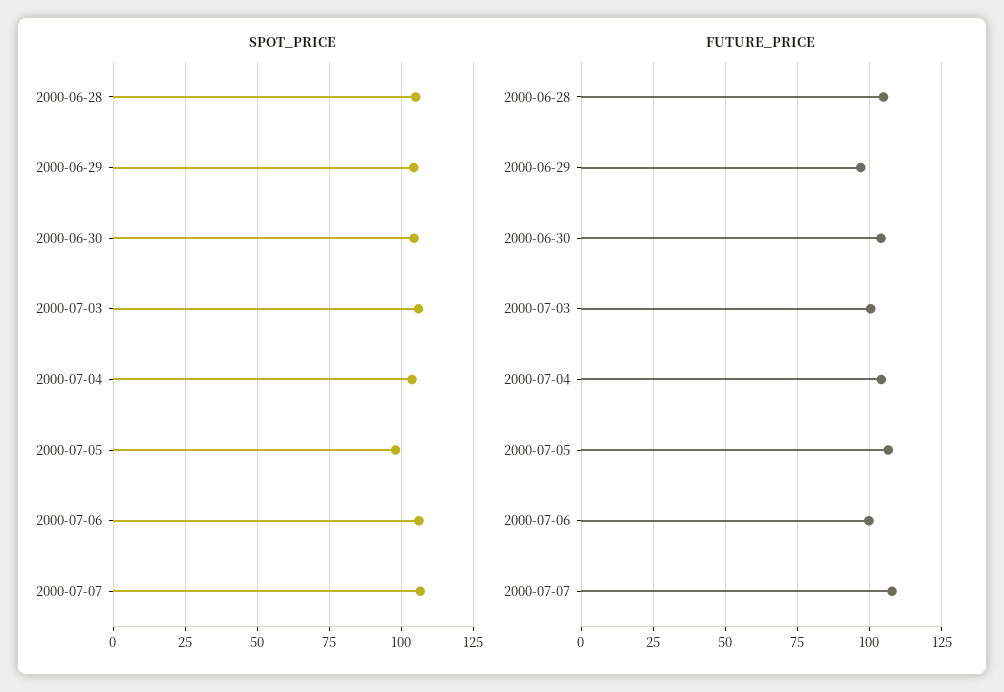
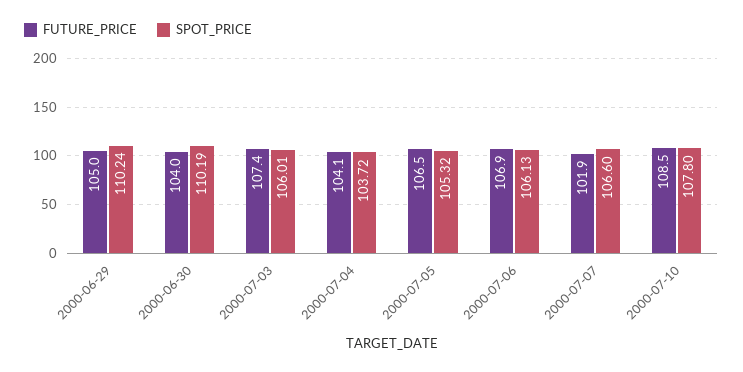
SPOT_PRICE, 2000-06-28: 105 -> none
SPOT_PRICE, 2000-06-29: 105 -> 110.24
SPOT_PRICE, 2000-06-30: 105 -> 110.19
SPOT_PRICE, 2000-07-05: 97.5 -> 105.32
FUTURE_PRICE, 2000-06-28: 105 -> none
FUTURE_PRICE, 2000-06-29: 97.5 -> 105
FUTURE_PRICE, 2000-07-03: 100 -> 107.4
FUTURE_PRICE, 2000-07-06: 100 -> 106.9
FUTURE_PRICE, 2000-07-07: 107.5 -> 101.9
FUTURE_PRICE, 2000-07-10: none -> 108.5
SPOT_PRICE, 2000-07-10: none -> 107.8

